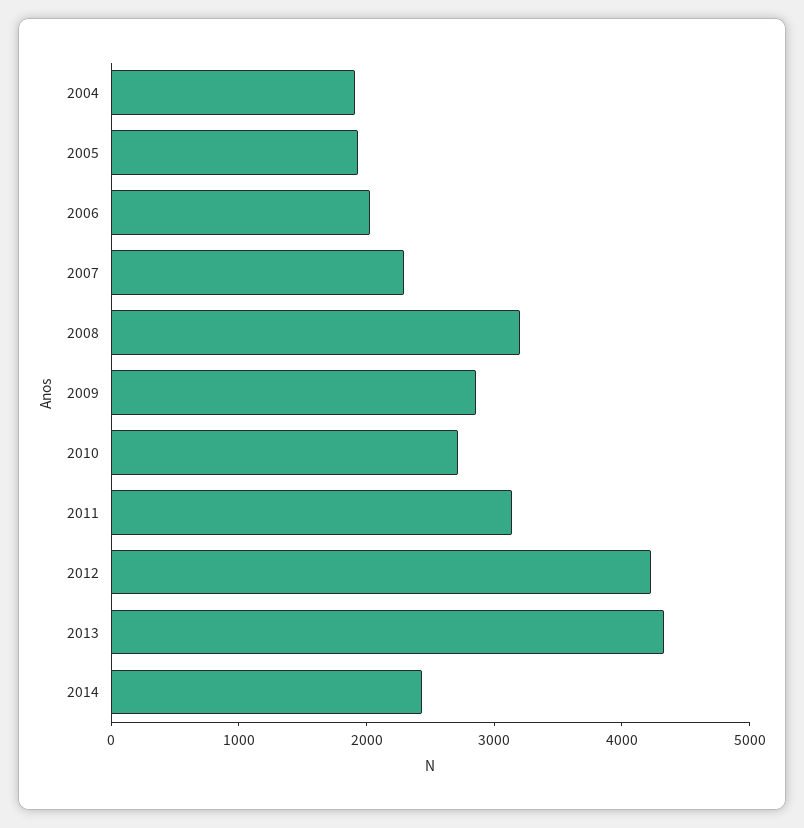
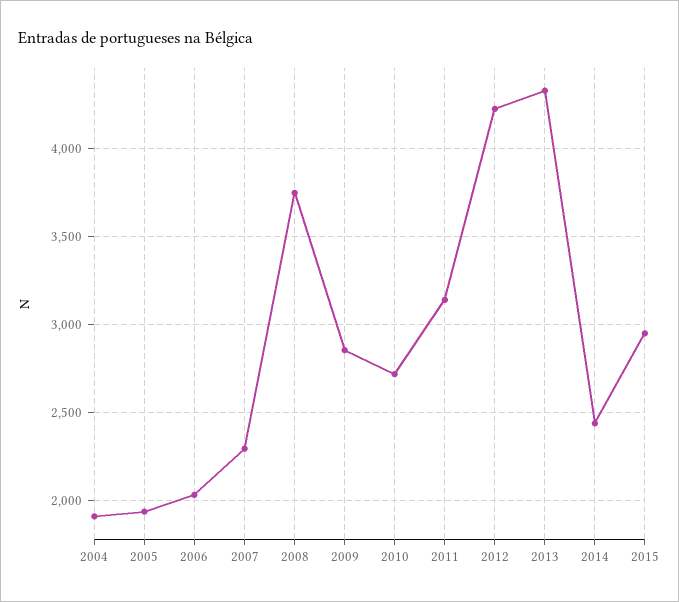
2008: 3200 -> 3750
2015: none -> 2950

